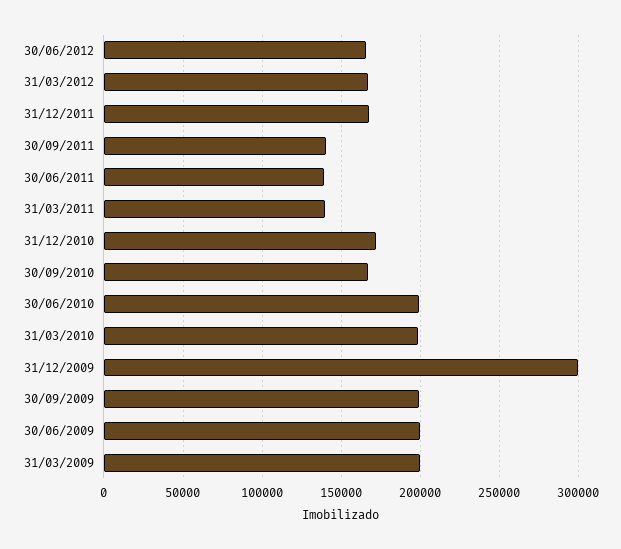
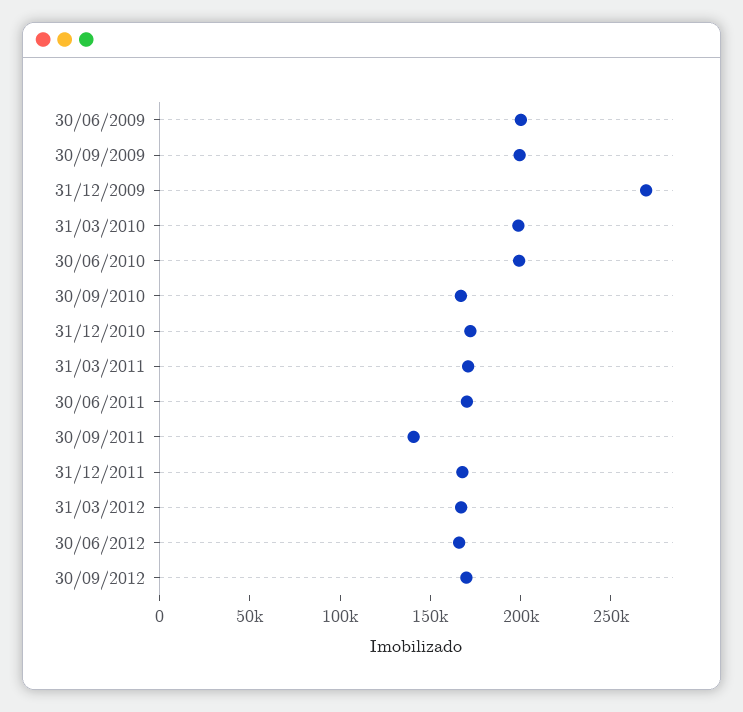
30/06/2011: 140000 -> 170000
31/03/2011: 140000 -> 170000
31/12/2009: 300000 -> 270000
31/03/2009: 200000 -> none
30/09/2012: none -> 170000

